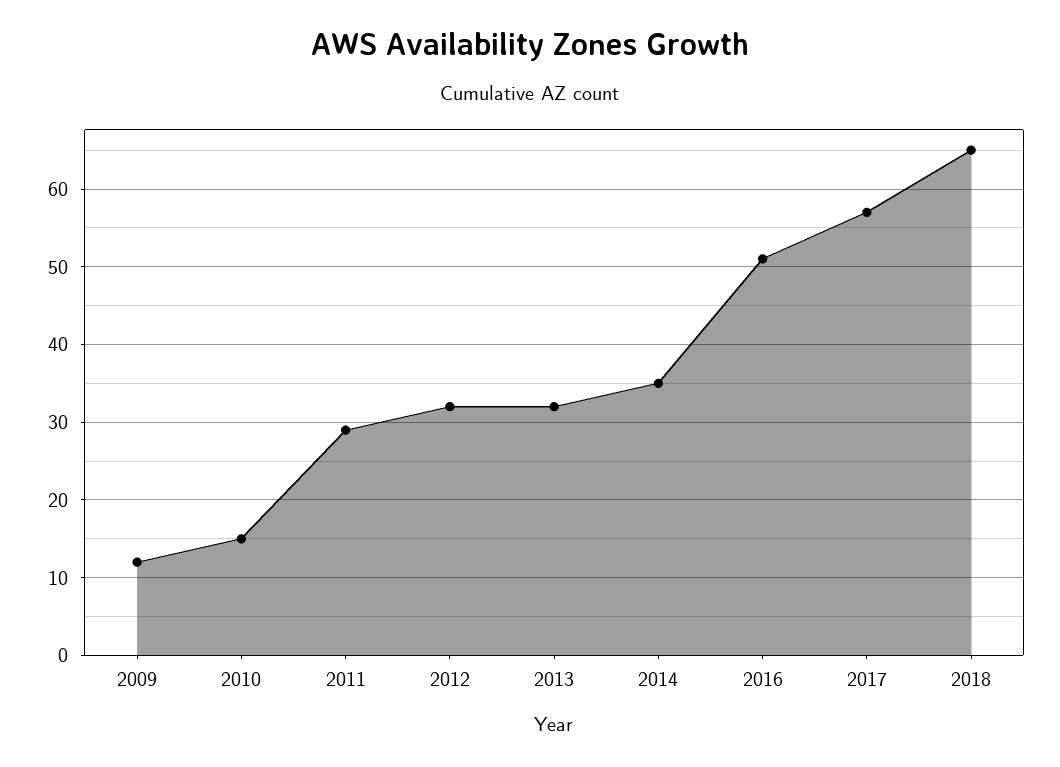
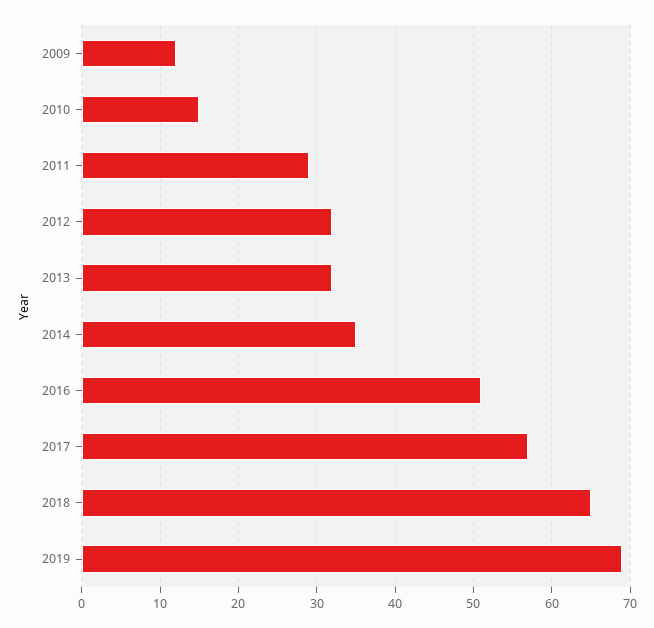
2019: none -> 69

